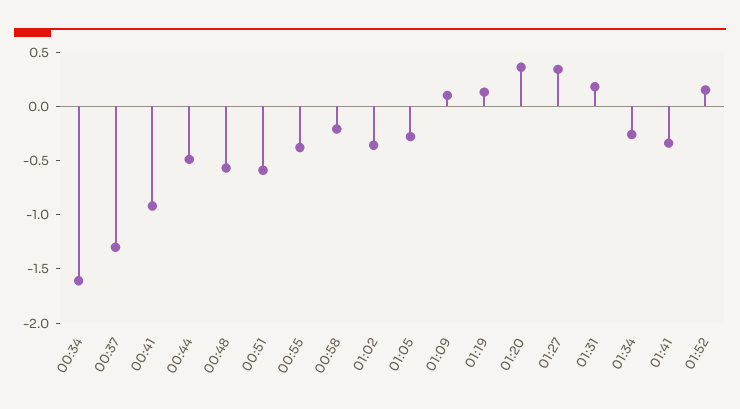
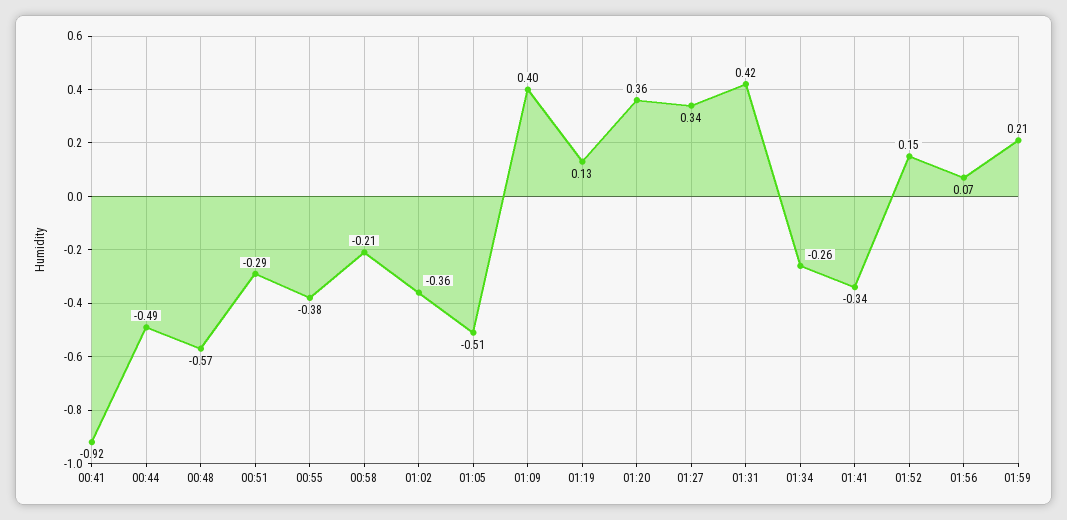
00:34: -1.6 -> none
00:37: -1.3 -> none
00:51: -0.6 -> -0.29
01:05: -0.3 -> -0.51
01:09: 0.1 -> 0.4
01:31: 0.2 -> 0.42
01:56: none -> 0.07
01:59: none -> 0.21

